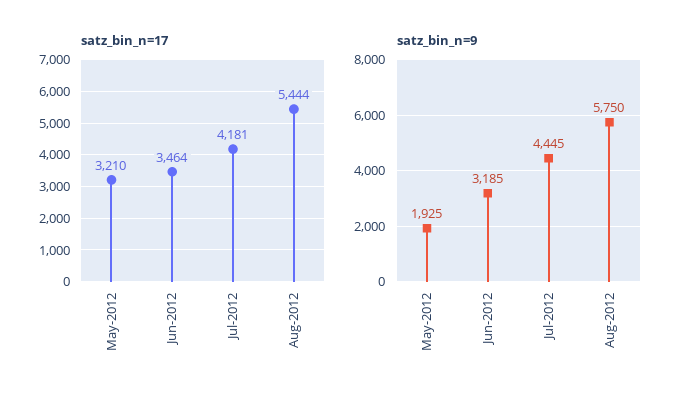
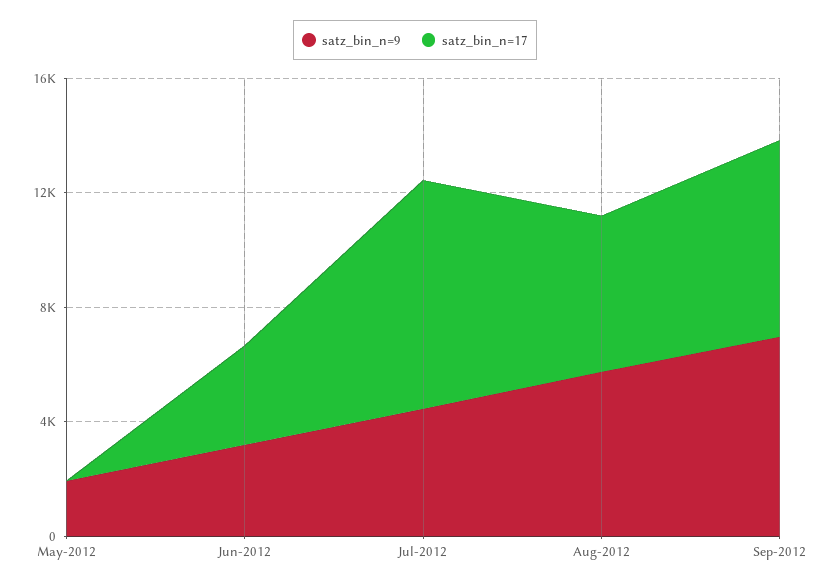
satz_bin_n=17, May-2012: 3210 -> 0
satz_bin_n=17, Jul-2012: 4181 -> 8000
satz_bin_n=9, Sep-2012: none -> 7000
satz_bin_n=17, Sep-2012: none -> 7000

